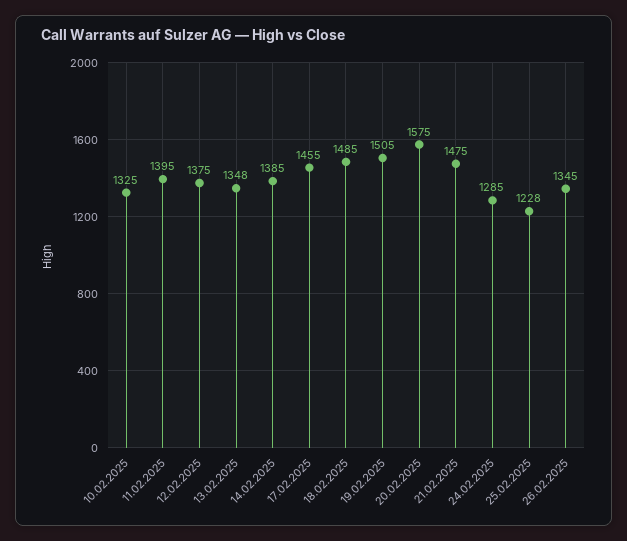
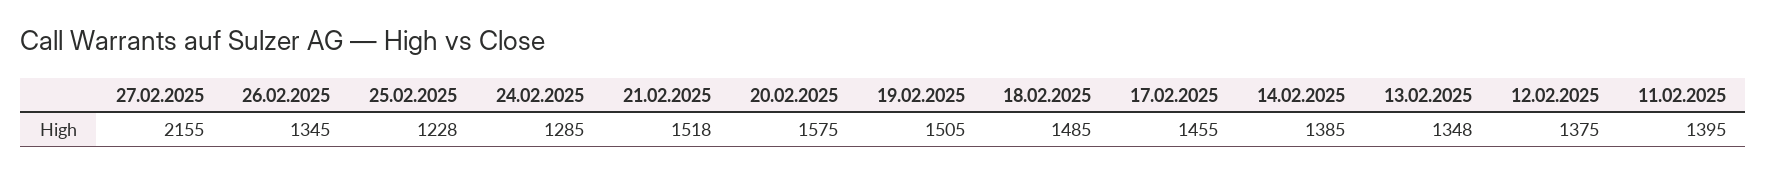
10.02.2025: 1325 -> none
21.02.2025: 1475 -> 1518
27.02.2025: none -> 2155

